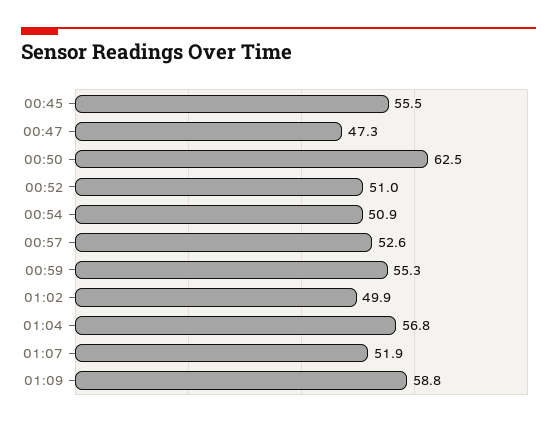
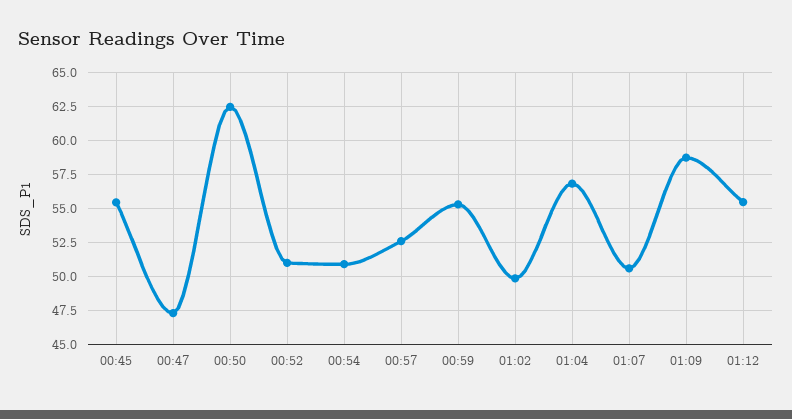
01:07: 51.9 -> 50.5
01:12: none -> 55.5

